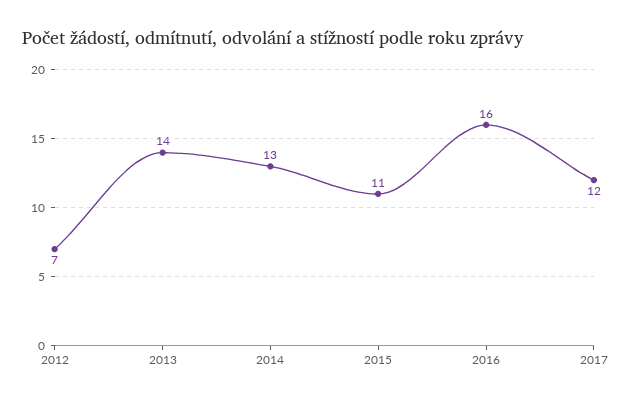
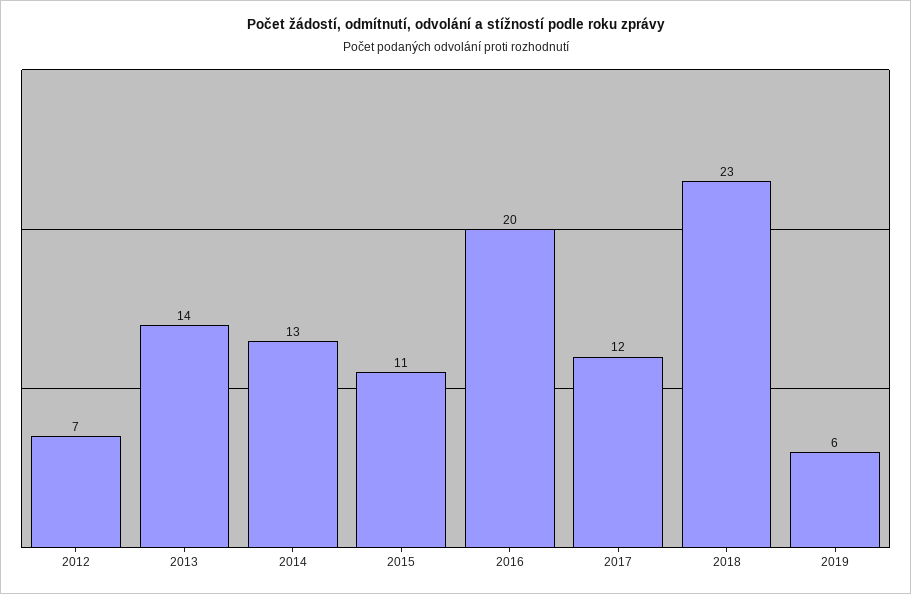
2016: 16 -> 20
2018: none -> 23
2019: none -> 6

